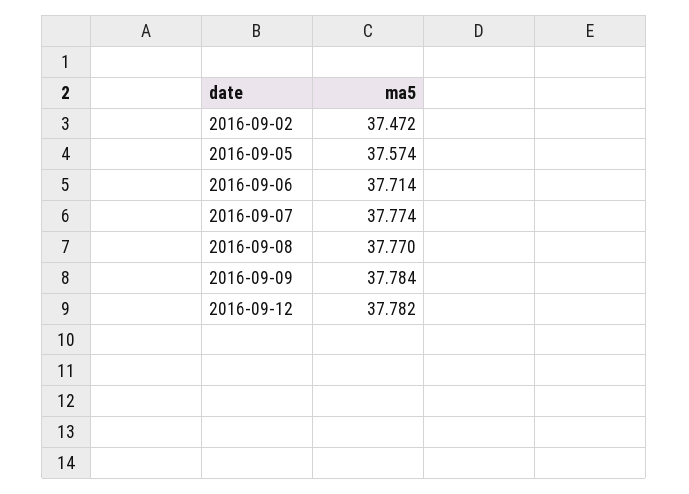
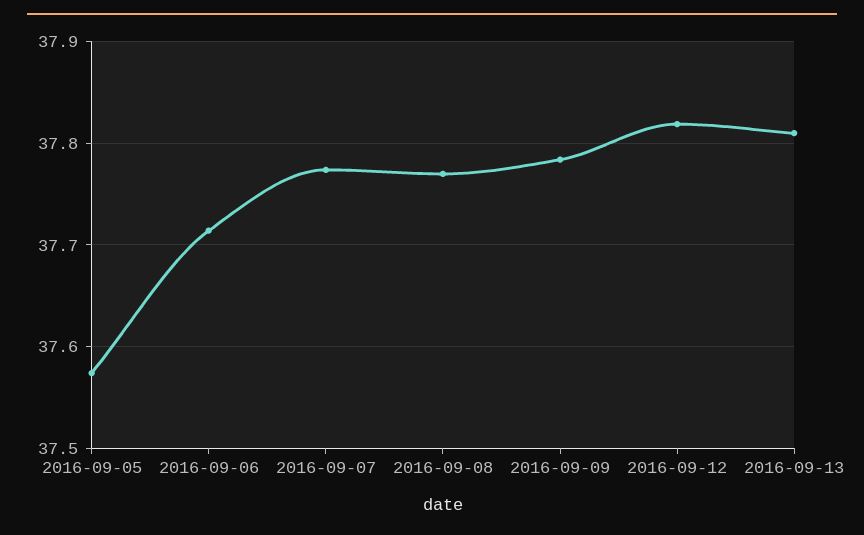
2016-09-02: 37.472 -> none
2016-09-12: 37.782 -> 37.82
2016-09-13: none -> 37.81

